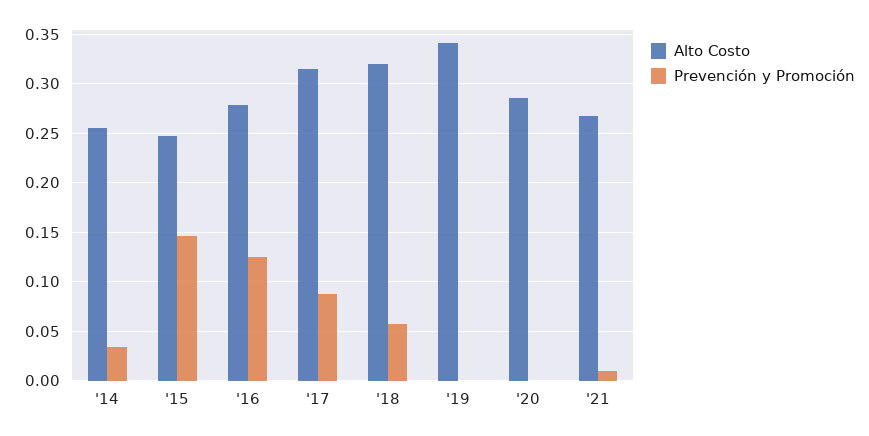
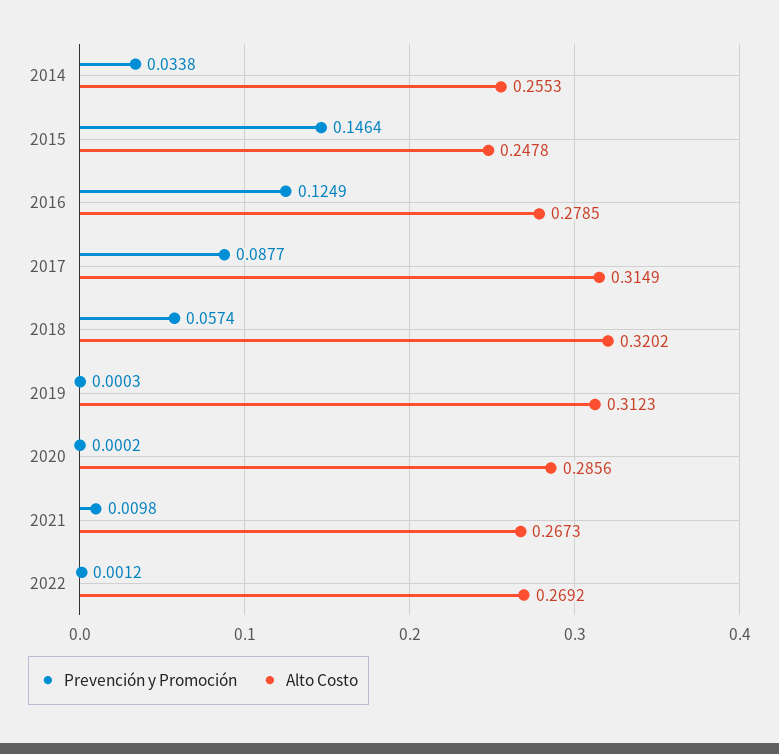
Alto Costo, '19: 0.34 -> 0.3123
Prevención y Promoción, 2022: none -> 0.0012
Alto Costo, 2022: none -> 0.2692

